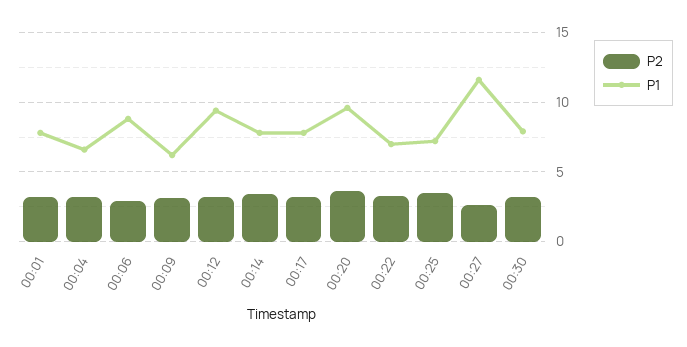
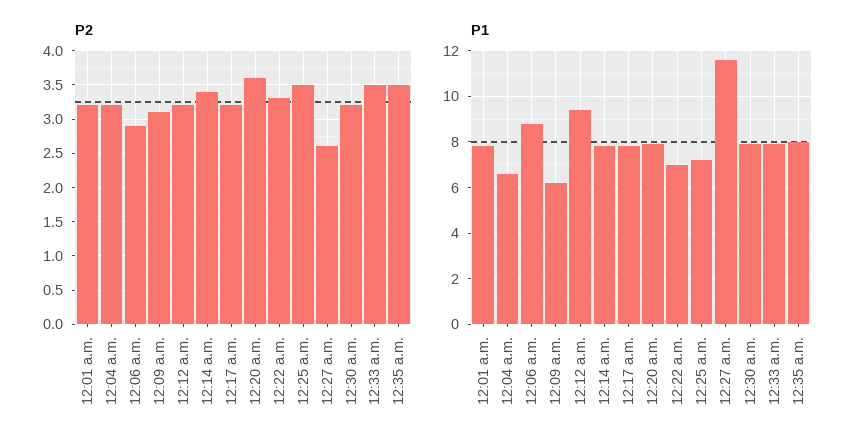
P1, 00:20: 9.5 -> 8
P2, 12:33 a.m.: none -> 3.5
P2, 12:35 a.m.: none -> 3.5
P1, 12:33 a.m.: none -> 8
P1, 12:35 a.m.: none -> 8

